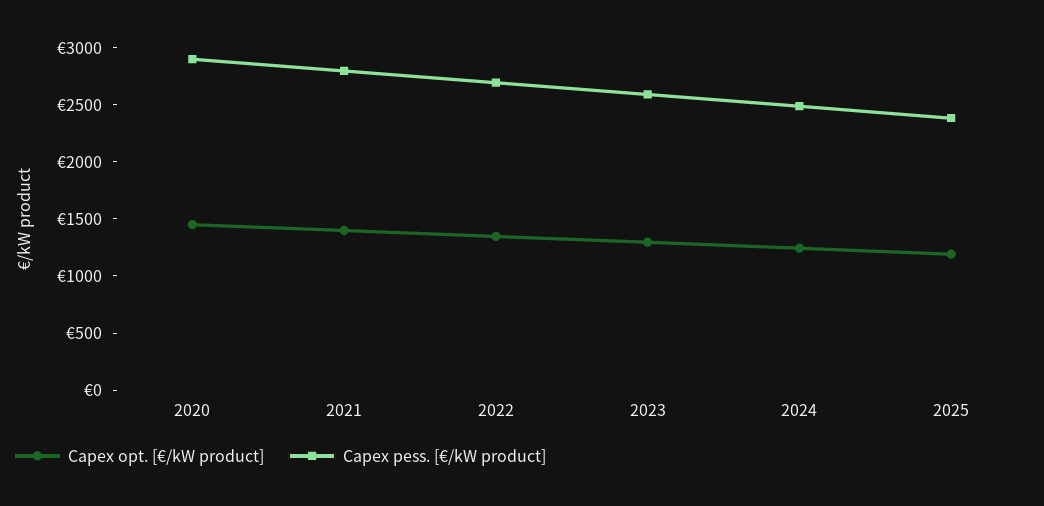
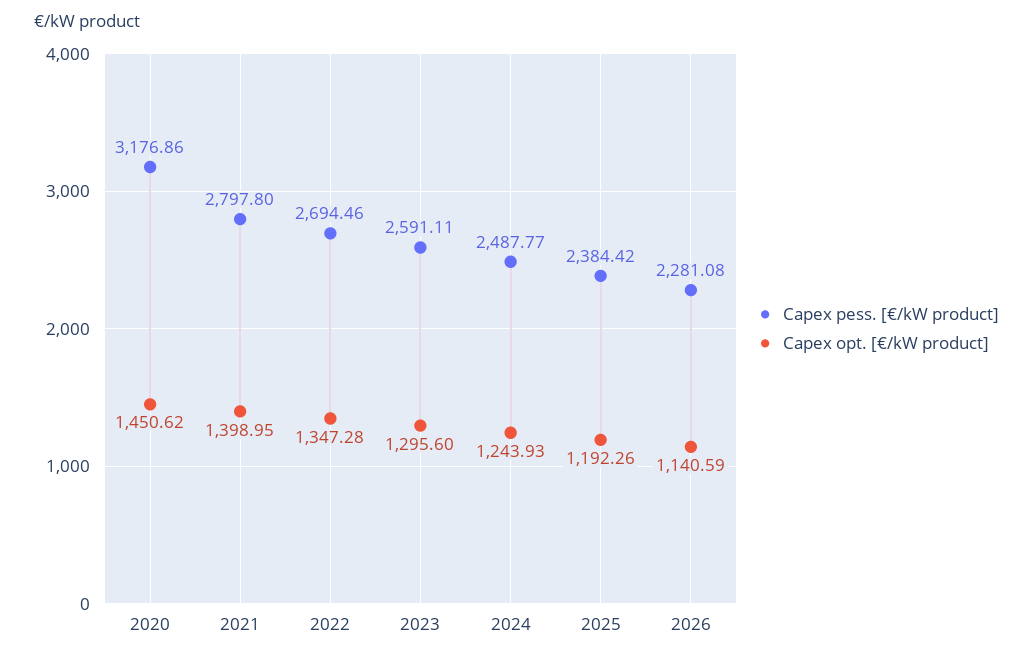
Capex pess. [€/kW product], 2020: 2900 -> 3176.86
Capex pess. [€/kW product], 2026: none -> 2281.08
Capex opt. [€/kW product], 2026: none -> 1140.59

